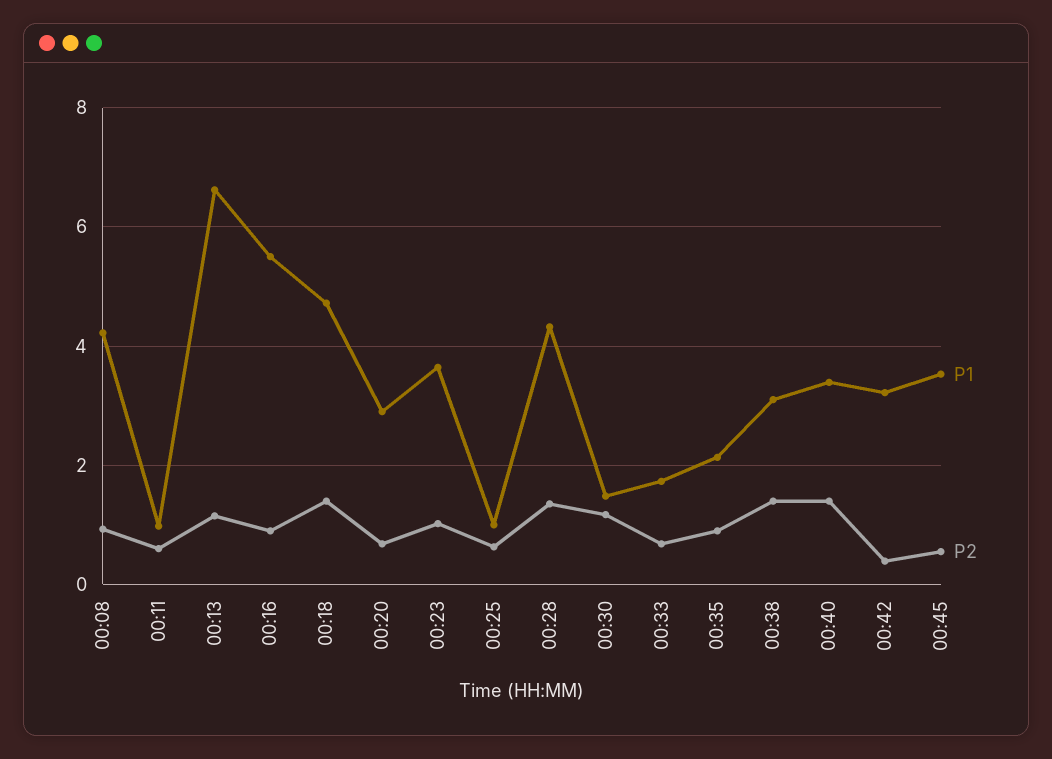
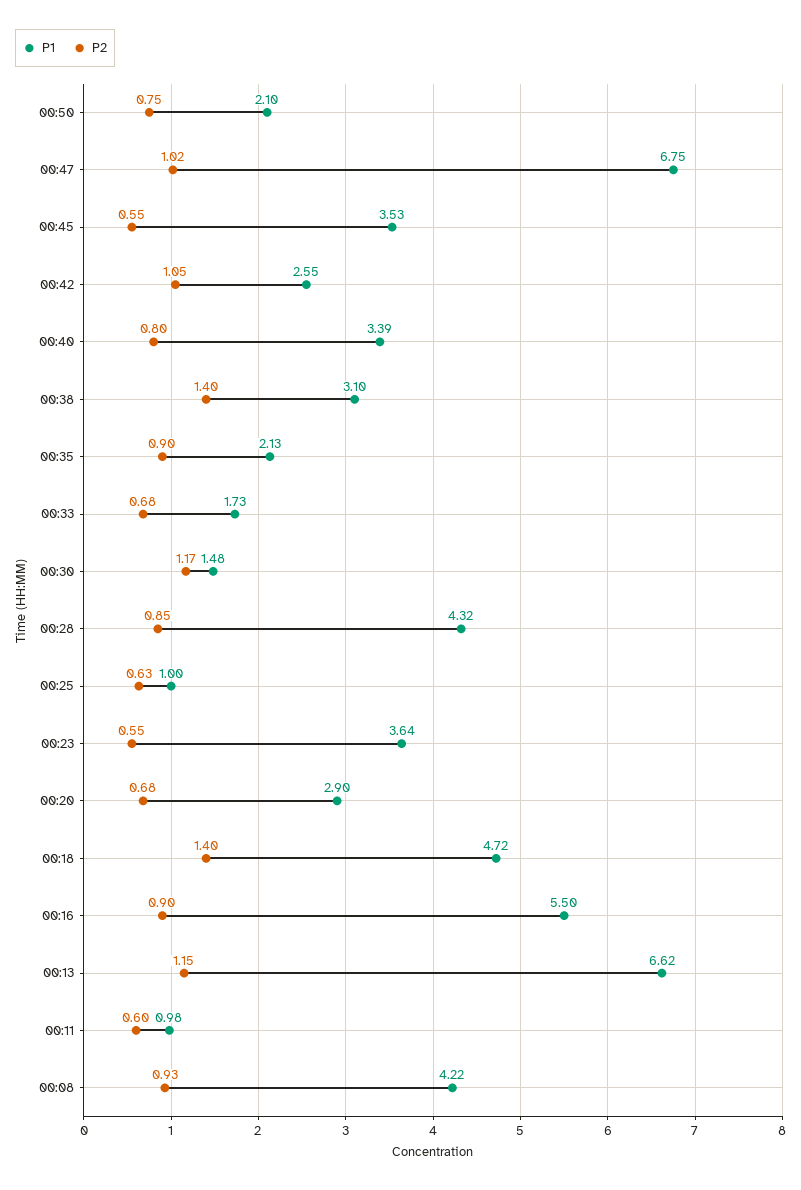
P2, 00:23: 1 -> 0.55
P2, 00:28: 1.4 -> 0.85
P2, 00:40: 1.4 -> 0.8
P1, 00:42: 3.2 -> 2.55
P2, 00:42: 0.4 -> 1.05
P1, 00:50: none -> 2.1
P2, 00:50: none -> 0.75
P1, 00:47: none -> 6.75
P2, 00:47: none -> 1.02

